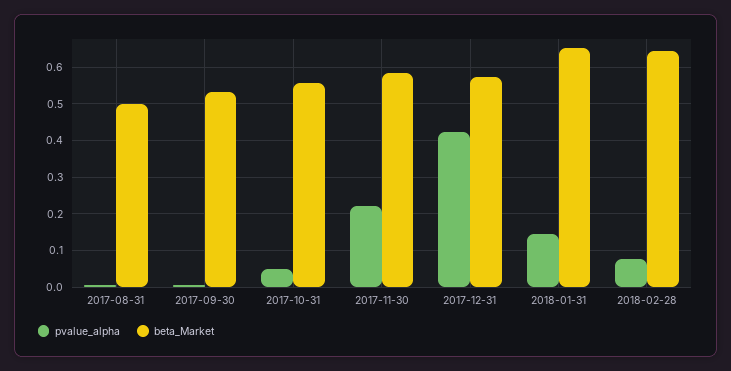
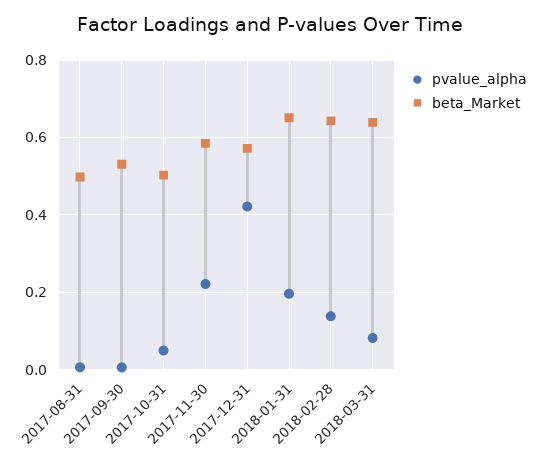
beta_Market, 2017-10-31: 0.56 -> 0.5
pvalue_alpha, 2018-01-31: 0.14 -> 0.2
pvalue_alpha, 2018-02-28: 0.08 -> 0.14
pvalue_alpha, 2018-03-31: none -> 0.08
beta_Market, 2018-03-31: none -> 0.64

